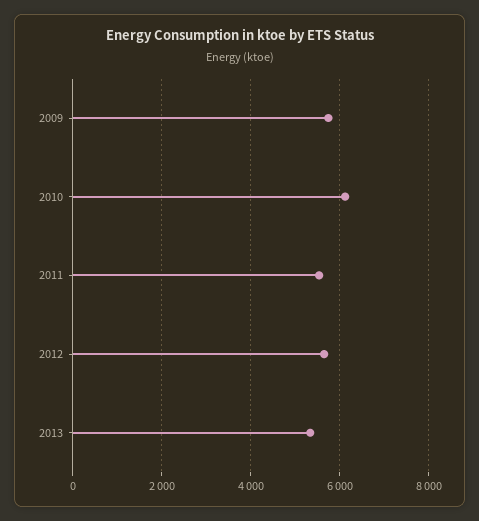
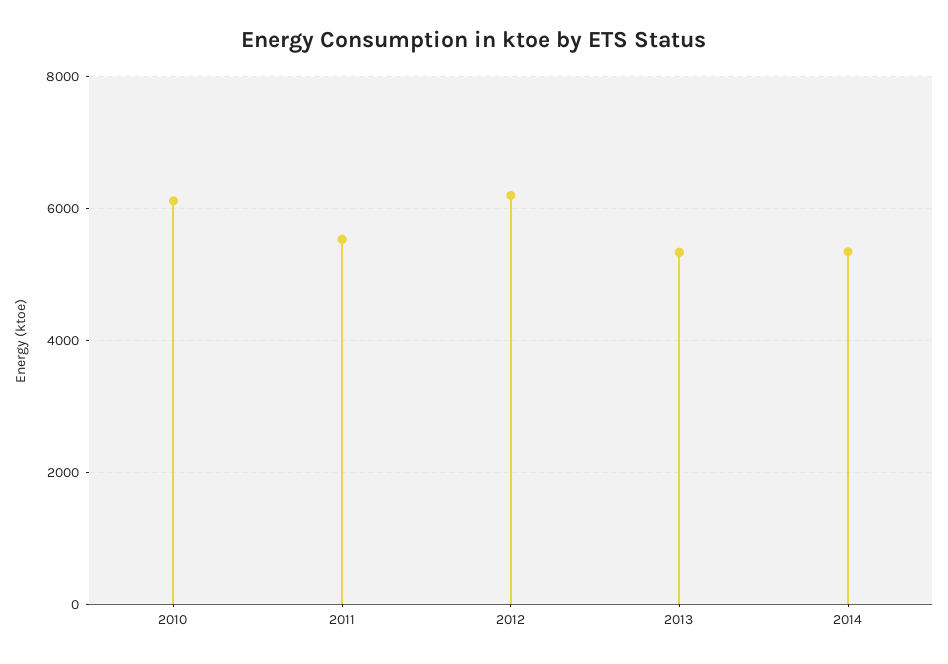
2009: 5800 -> none
2012: 5600 -> 6200
2014: none -> 5400

